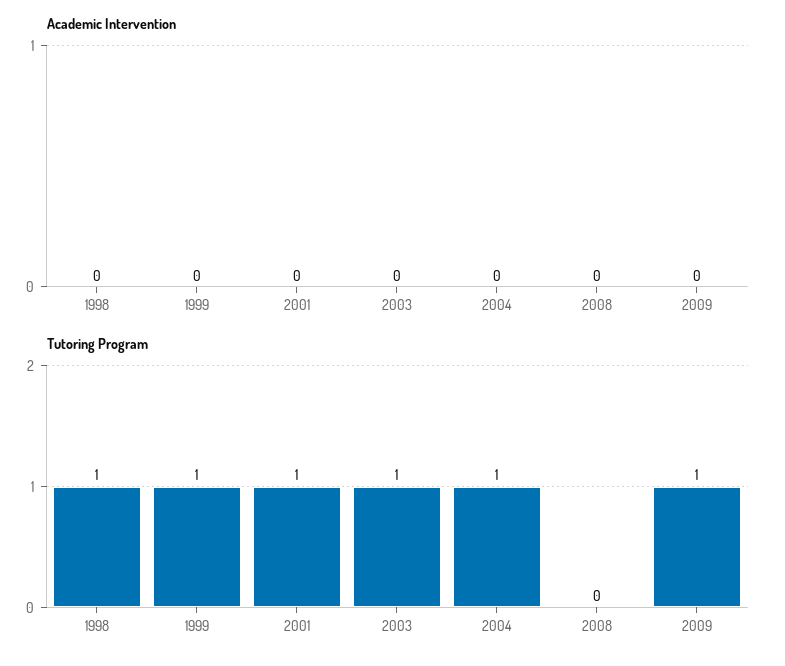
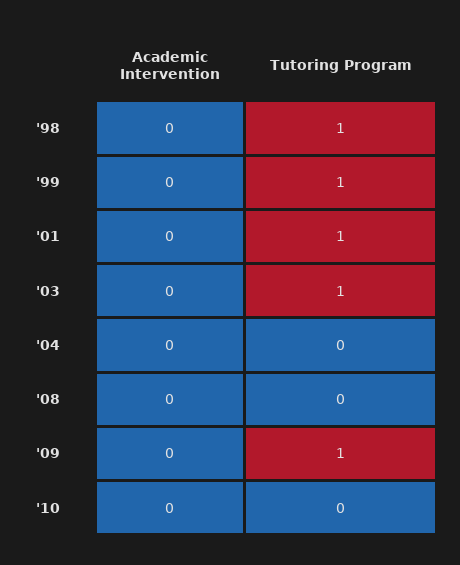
Tutoring Program, 2004: 1 -> 0
Academic Intervention, '10: none -> 0
Tutoring Program, '10: none -> 0

